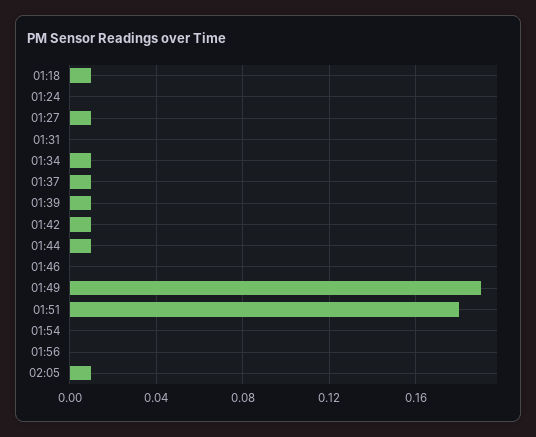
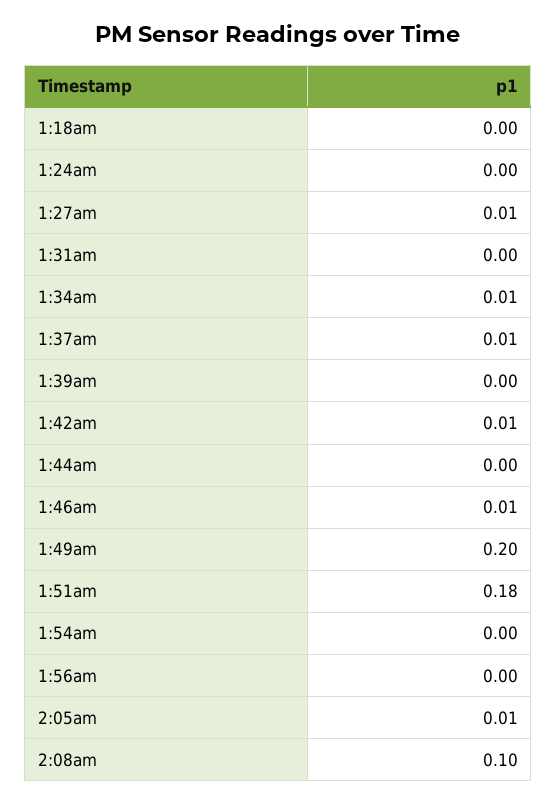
01:18: 0.01 -> 0
01:39: 0.01 -> 0
01:44: 0.01 -> 0
01:46: 0 -> 0.01
01:49: 0.19 -> 0.2
2:08am: none -> 0.1

